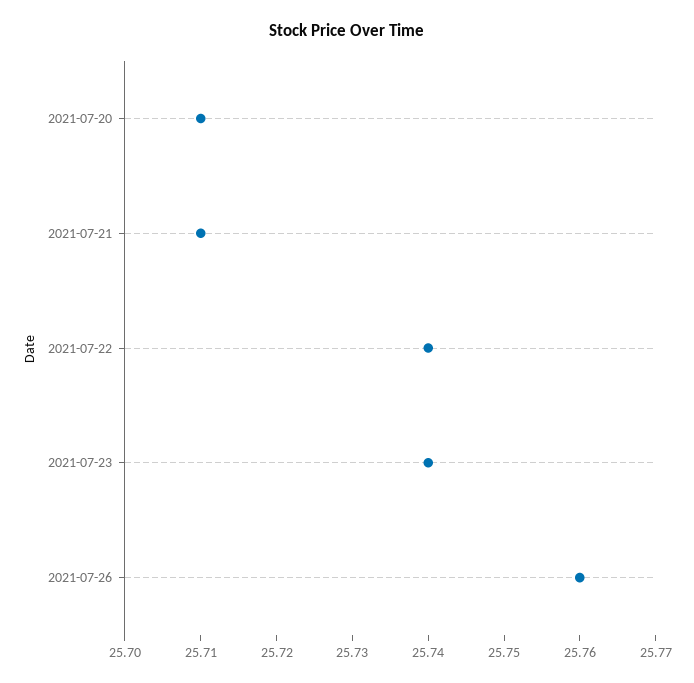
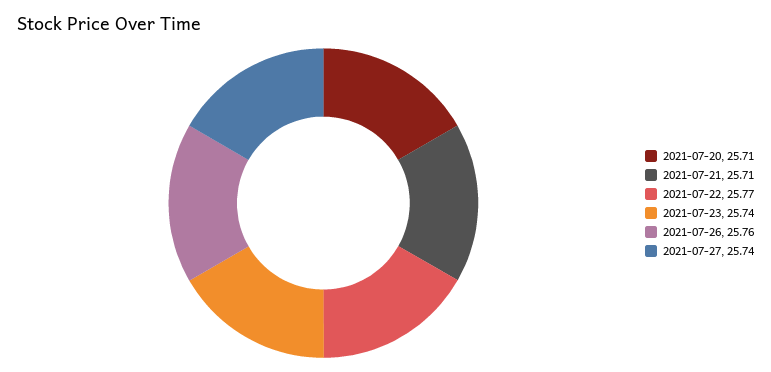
2021-07-22: 25.74 -> 25.77
2021-07-27: none -> 25.74

